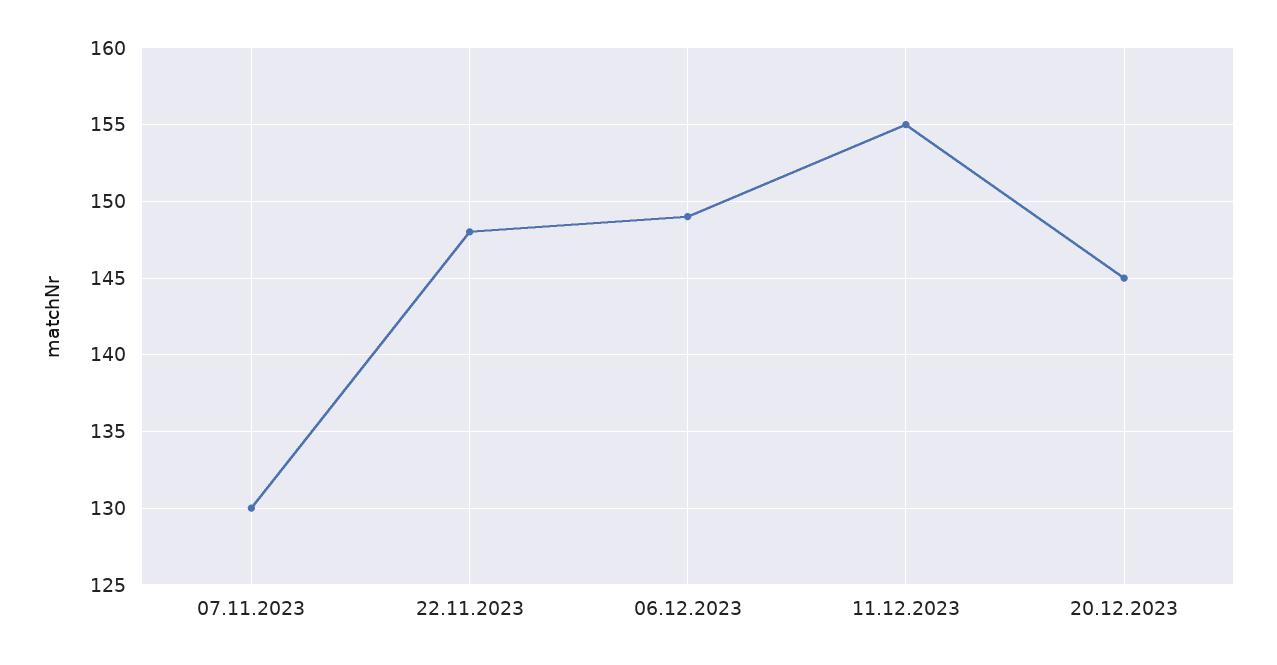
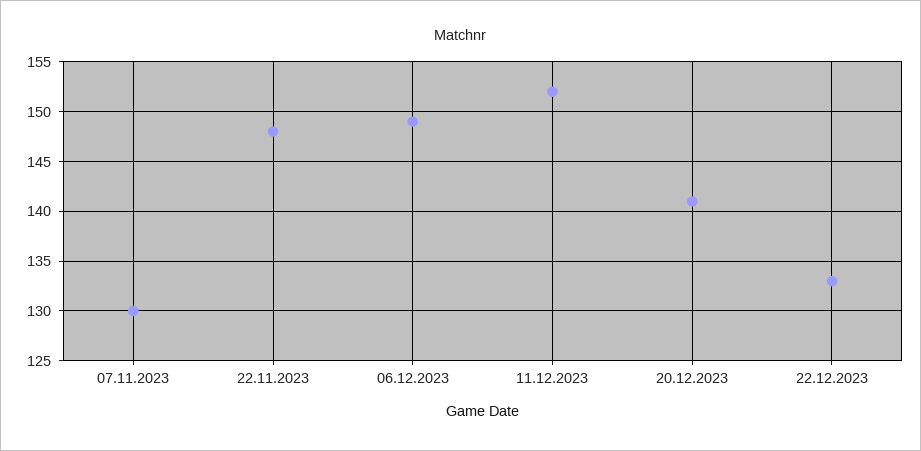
11.12.2023: 155 -> 152
20.12.2023: 145 -> 141
22.12.2023: none -> 133

